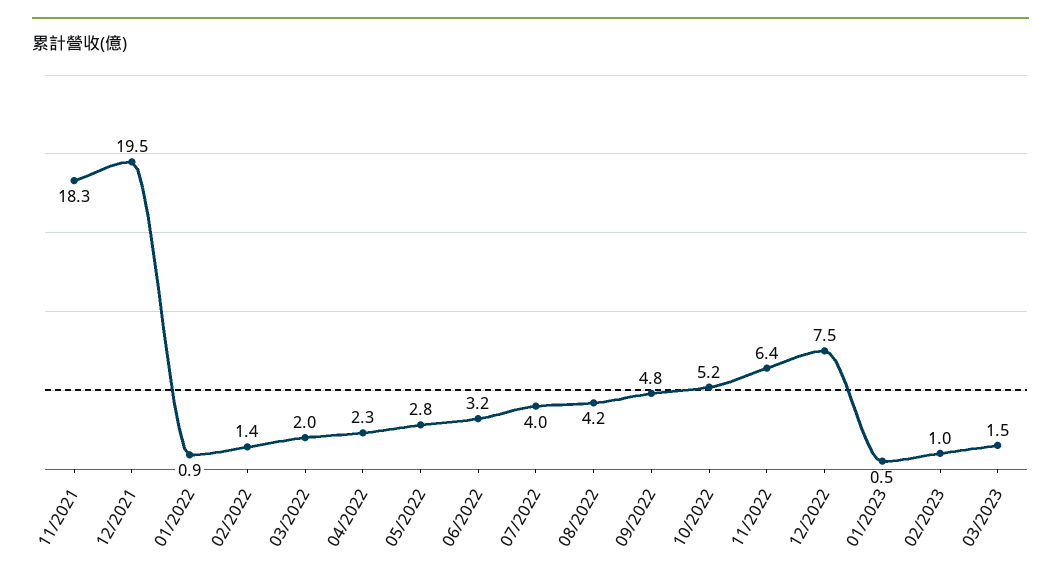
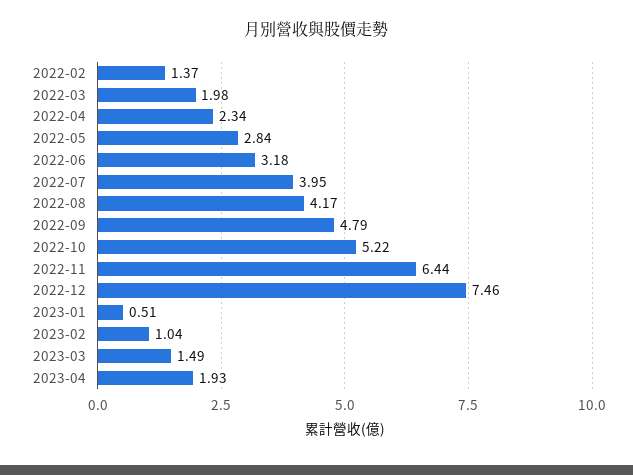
11/2021: 18.3 -> none
12/2021: 19.5 -> none
01/2022: 0.9 -> none
2023-04: none -> 1.93

